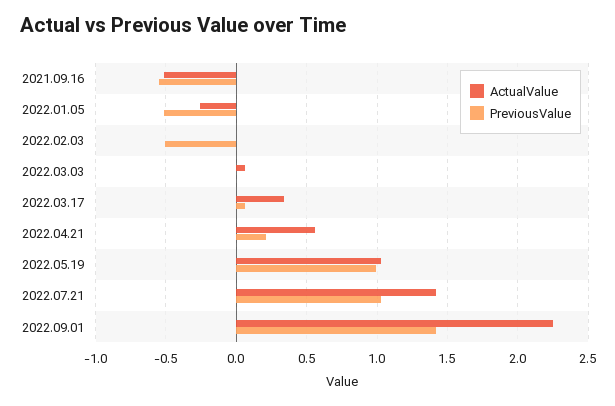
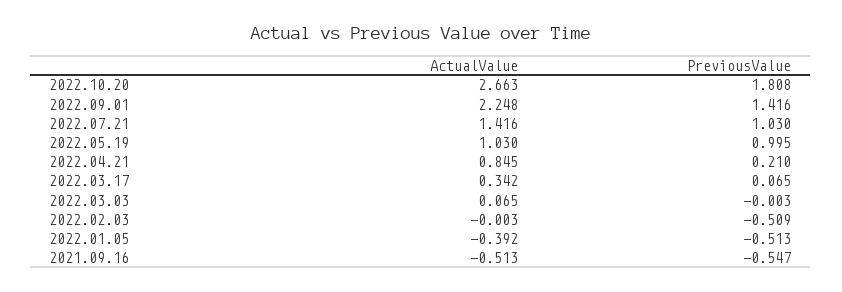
ActualValue, 2022.01.05: -0.25 -> -0.392
ActualValue, 2022.04.21: 0.55 -> 0.845
ActualValue, 2022.10.20: none -> 2.663
PreviousValue, 2022.10.20: none -> 1.808

